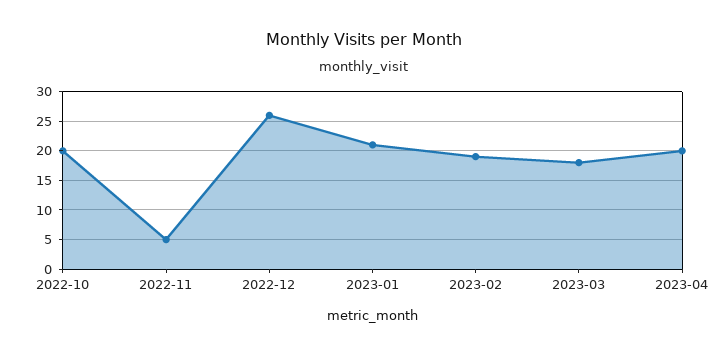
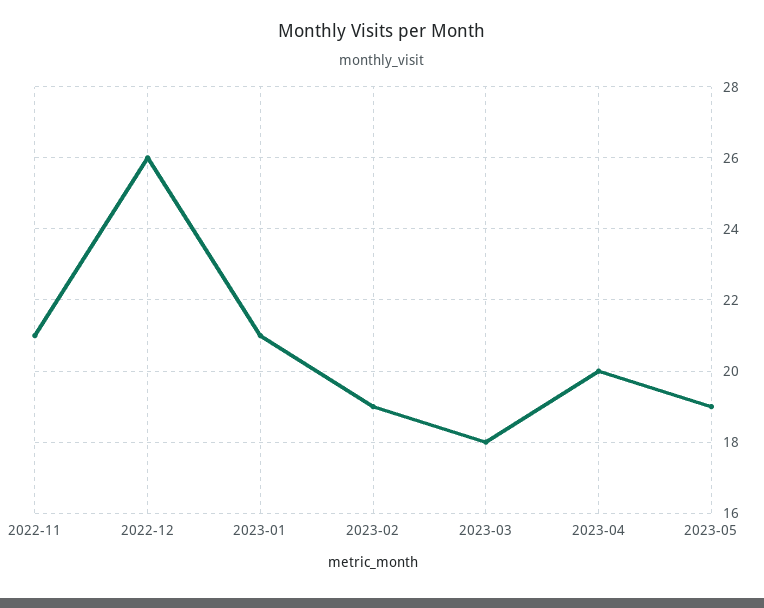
2022-10: 20 -> none
2022-11: 5 -> 21
2023-05: none -> 19

